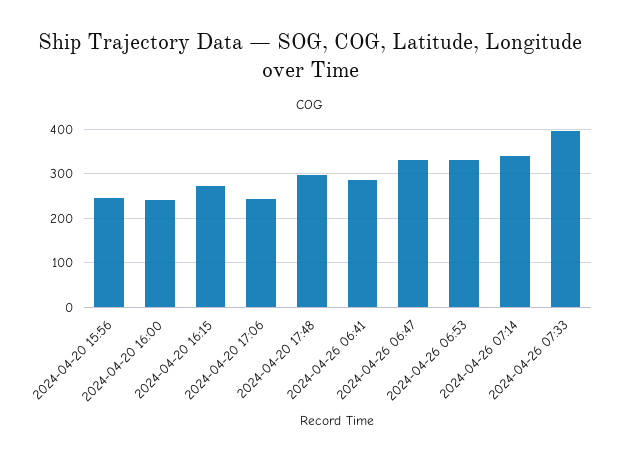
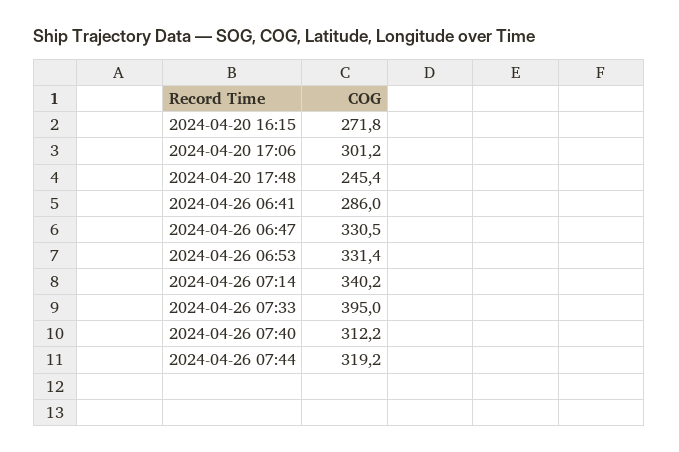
2024-04-20 15:56: 240 -> none
2024-04-20 16:00: 240 -> none
2024-04-20 17:06: 240 -> 301.2
2024-04-20 17:48: 300 -> 245.4
2024-04-26 07:40: none -> 312.2
2024-04-26 07:44: none -> 319.2

